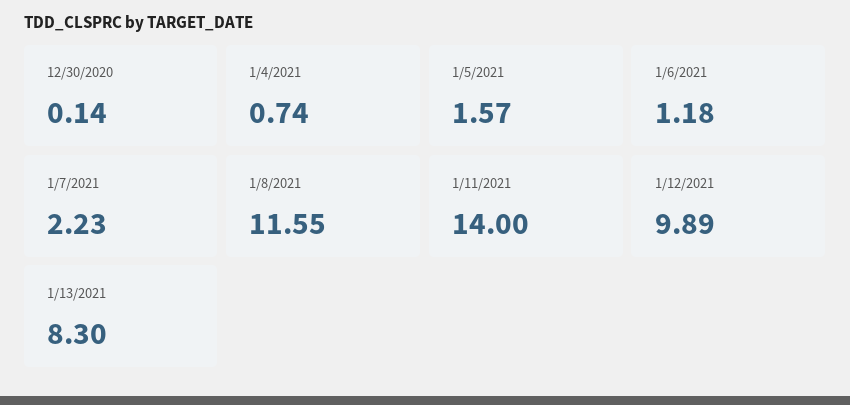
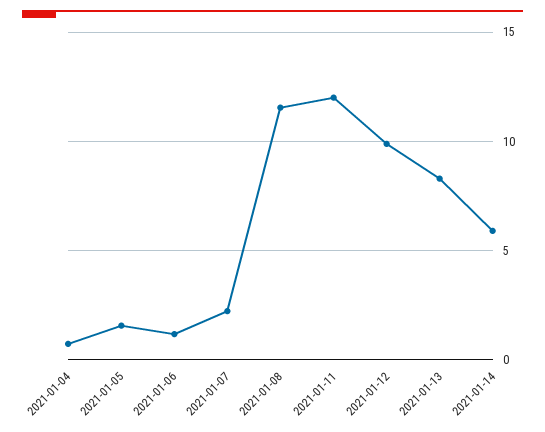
12/30/2020: 0.14 -> none
1/11/2021: 14 -> 12
2021-01-14: none -> 6

